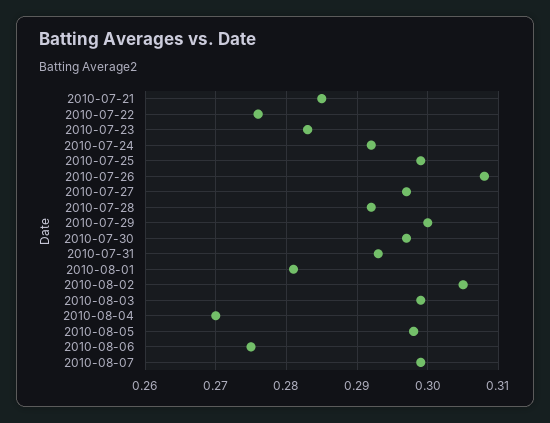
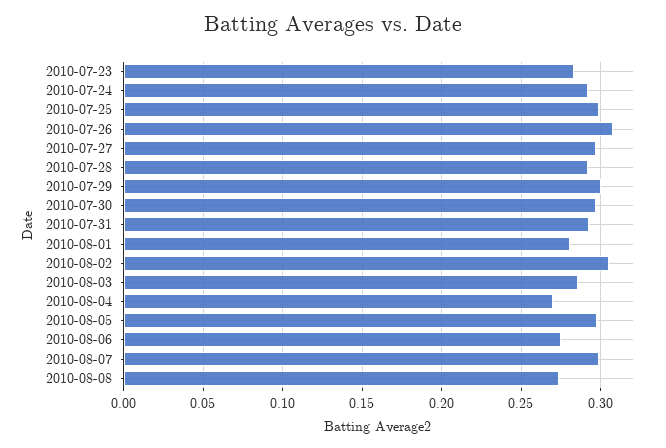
2010-07-21: 0.285 -> none
2010-07-22: 0.276 -> none
2010-08-03: 0.299 -> 0.285
2010-08-08: none -> 0.275

